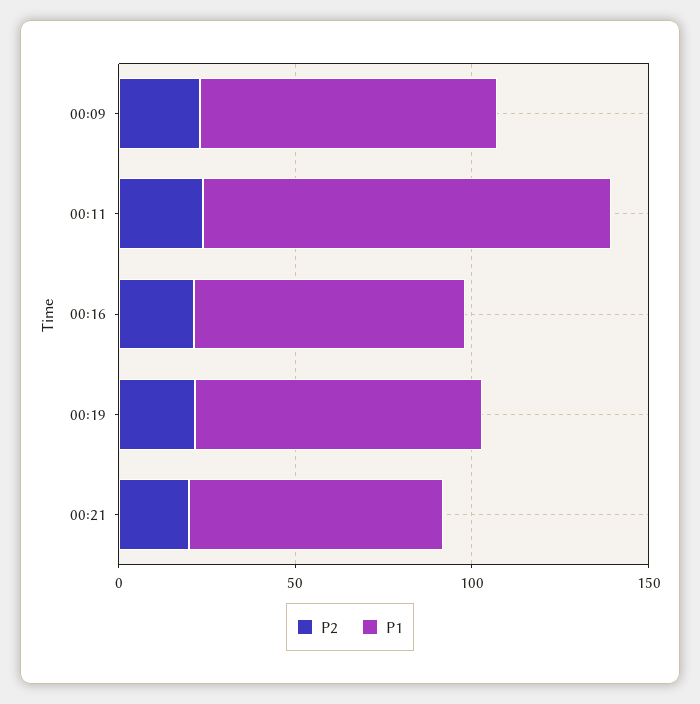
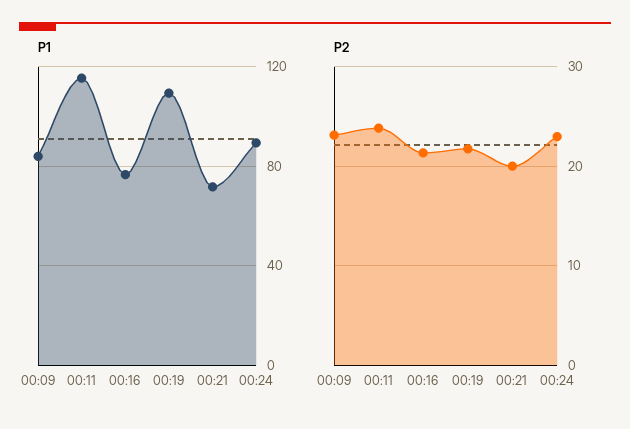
P1, 00:19: 80 -> 110
P1, 00:24: none -> 90
P2, 00:24: none -> 23

